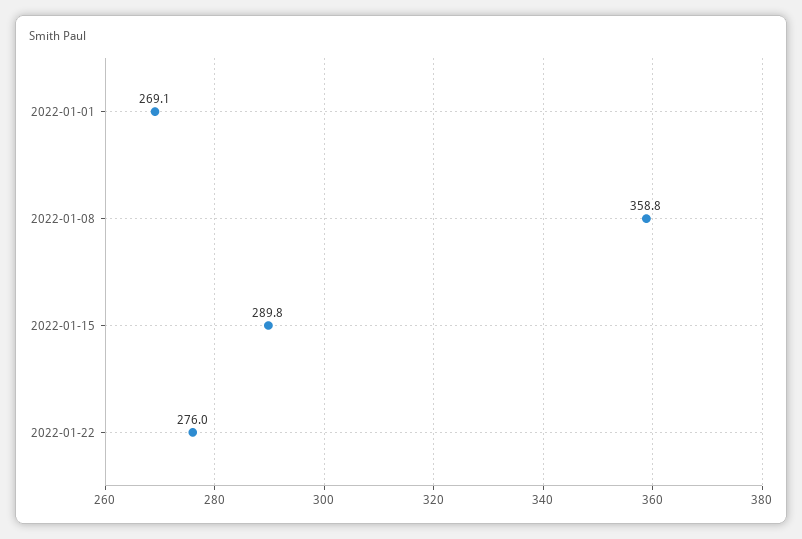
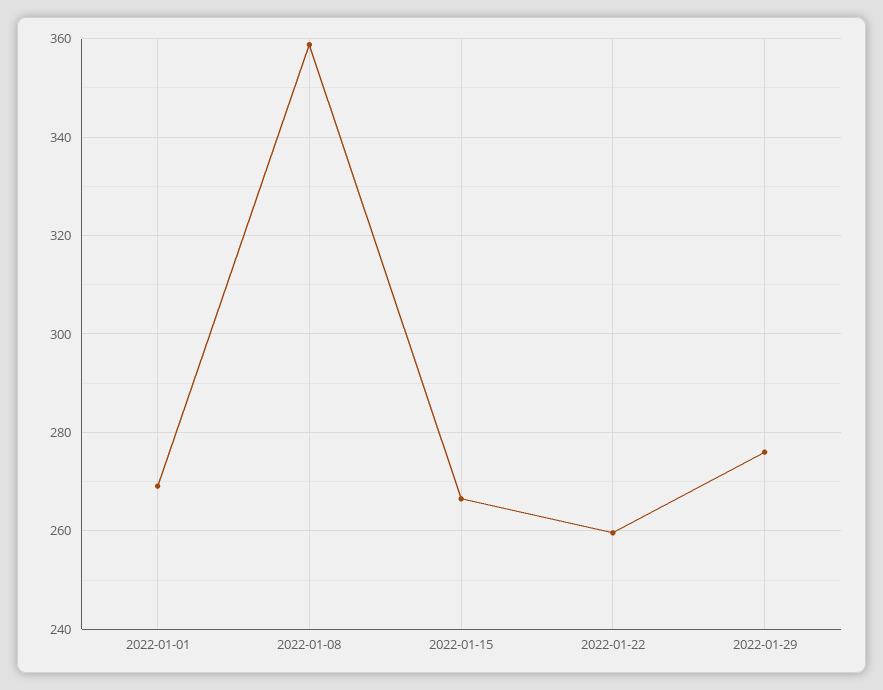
2022-01-15: 289.8 -> 266
2022-01-22: 276 -> 260
2022-01-29: none -> 276

